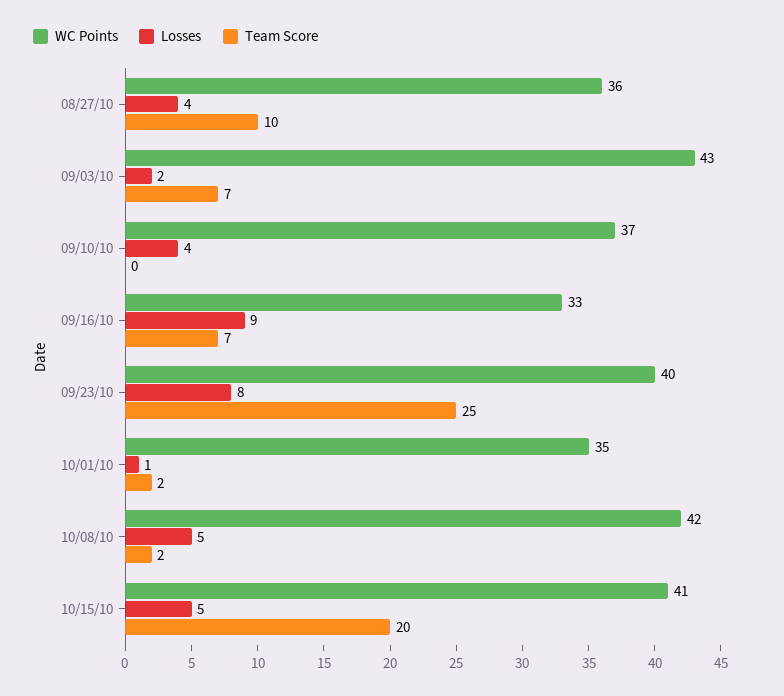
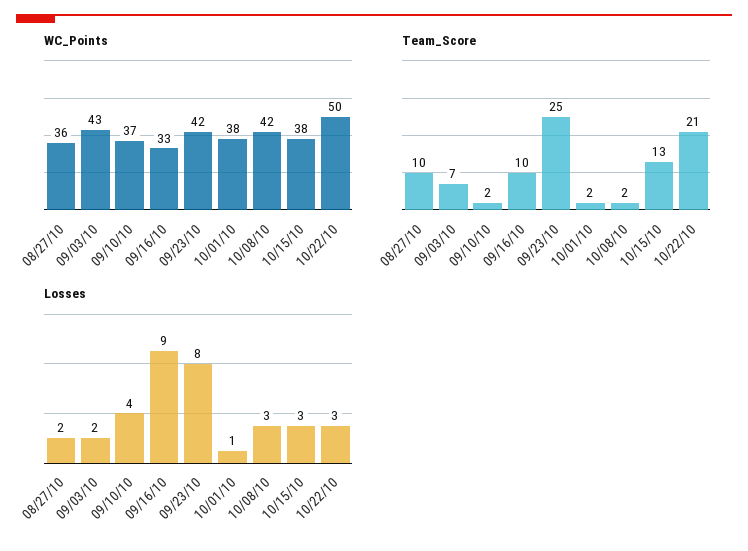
Losses, 08/27/10: 4 -> 2
Team Score, 09/10/10: 0 -> 2
Team Score, 09/16/10: 7 -> 10
WC Points, 09/23/10: 40 -> 42
WC Points, 10/01/10: 35 -> 38
Losses, 10/08/10: 5 -> 3
WC Points, 10/15/10: 41 -> 38
Losses, 10/15/10: 5 -> 3
Team Score, 10/15/10: 20 -> 13
WC Points, 10/22/10: none -> 50
Team Score, 10/22/10: none -> 21
Losses, 10/22/10: none -> 3

